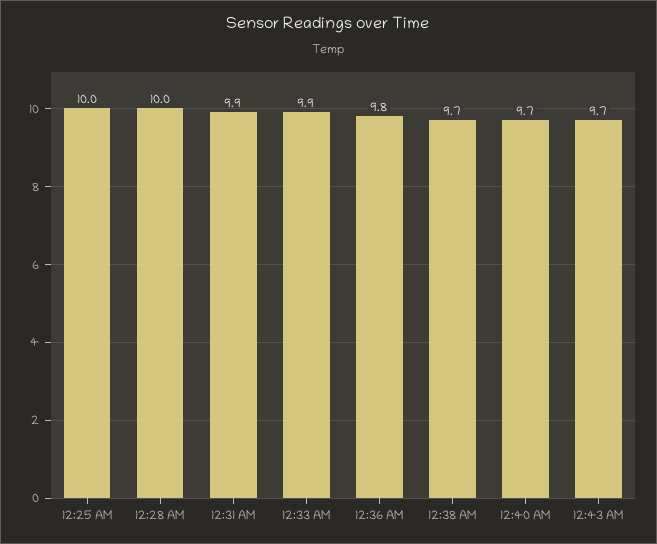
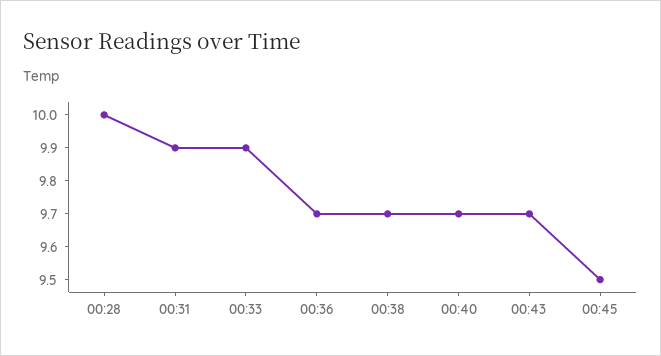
12:25 AM: 10 -> none
12:36 AM: 9.8 -> 9.7
00:45: none -> 9.5

